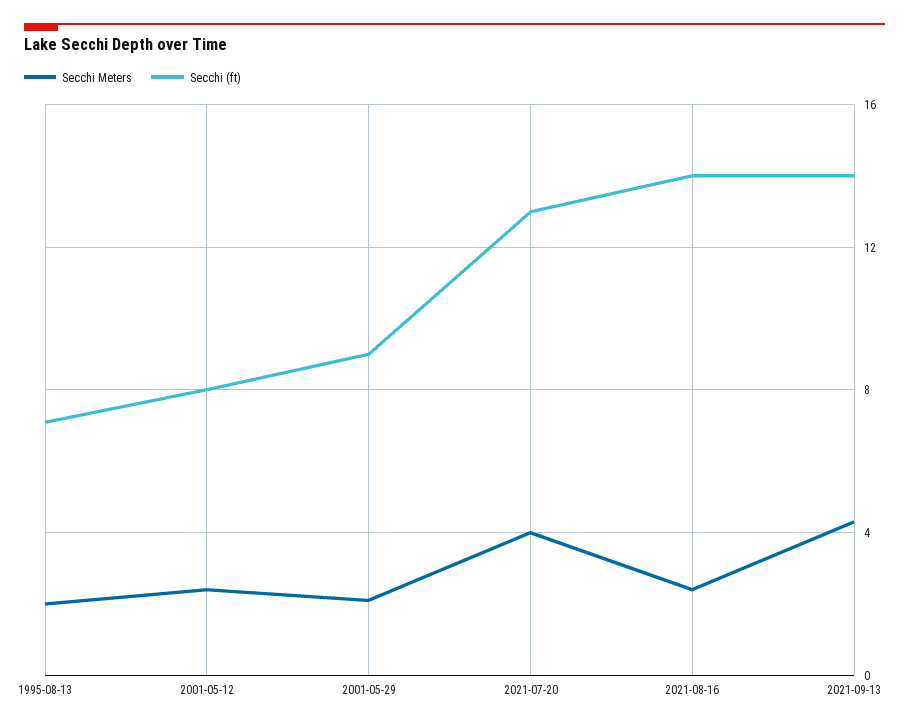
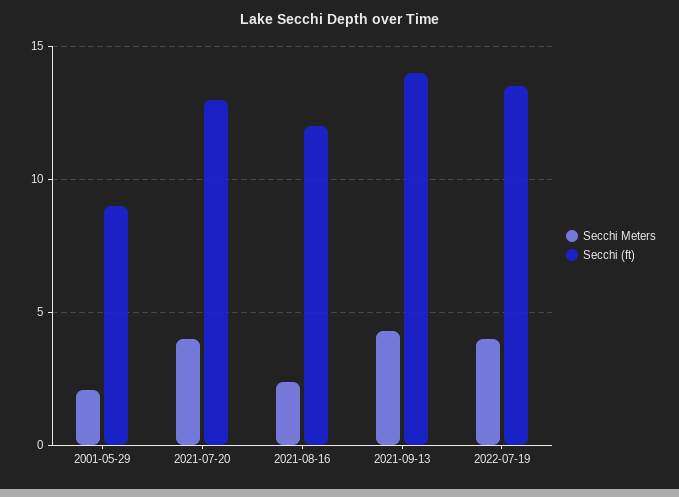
Secchi Meters, 1995-08-13: 2 -> none
Secchi (ft), 1995-08-13: 7 -> none
Secchi Meters, 2001-05-12: 2.5 -> none
Secchi (ft), 2001-05-12: 8 -> none
Secchi (ft), 2021-08-16: 14 -> 12
Secchi Meters, 2022-07-19: none -> 4
Secchi (ft), 2022-07-19: none -> 13.5

